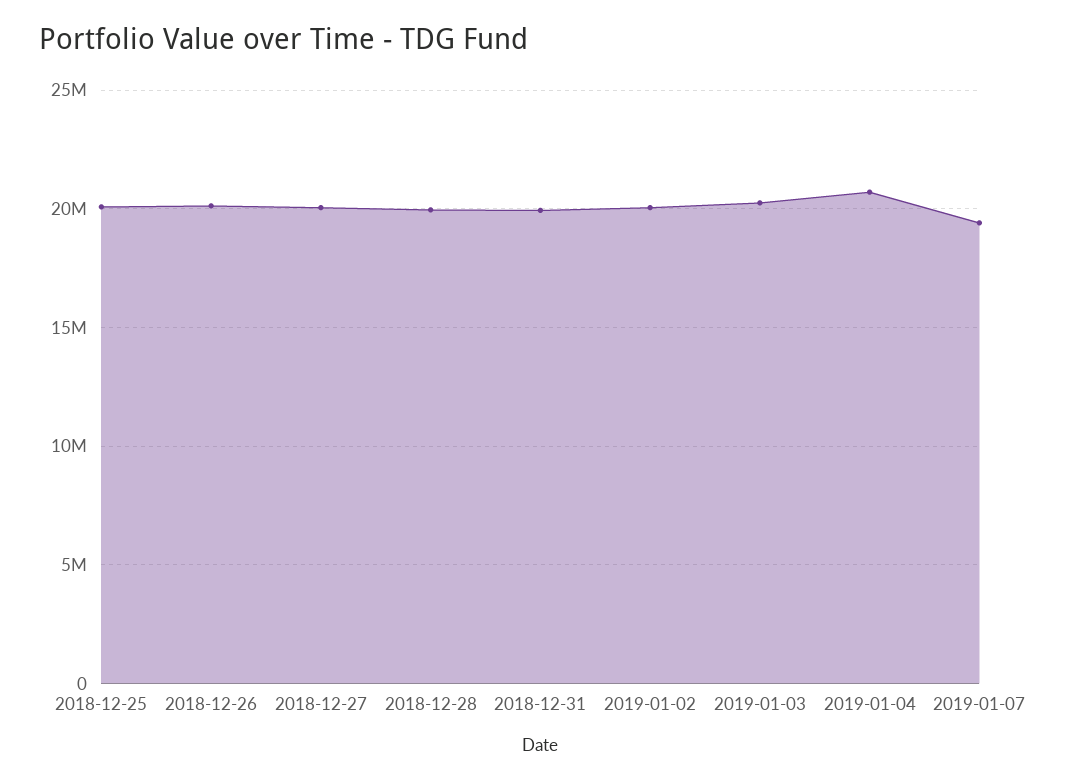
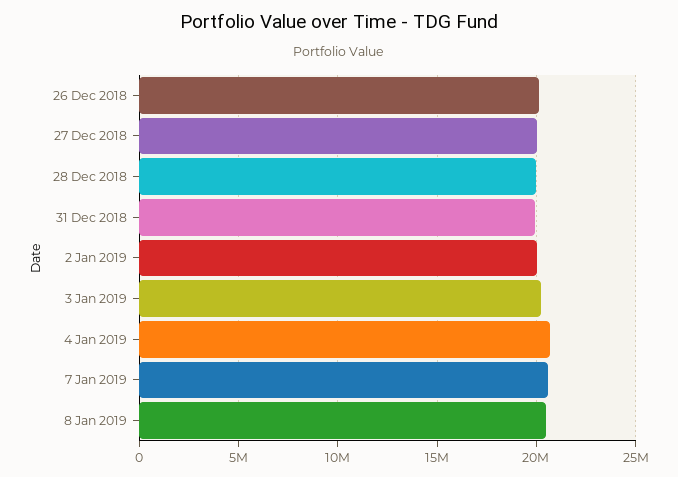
2018-12-25: 20000000 -> none
2019-01-07: 19500000 -> 20500000
8 Jan 2019: none -> 20500000

